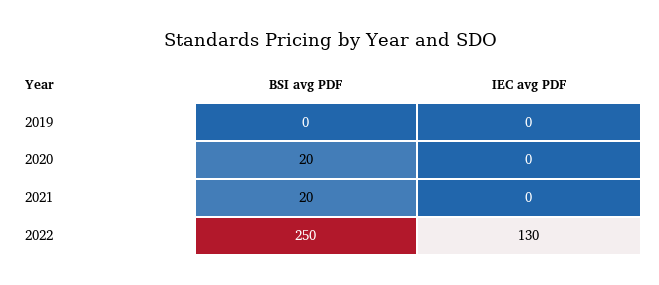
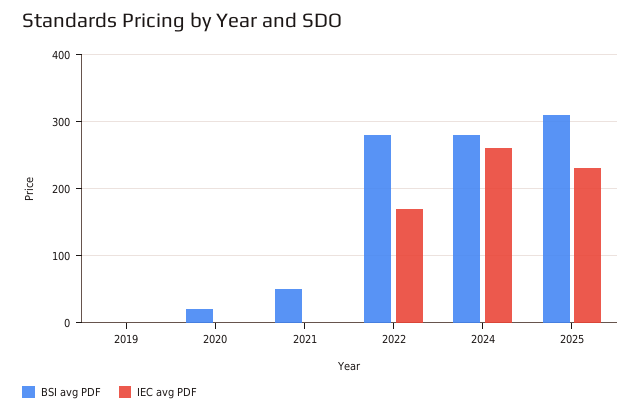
BSI avg PDF, 2021: 20 -> 50
BSI avg PDF, 2022: 250 -> 280
IEC avg PDF, 2022: 130 -> 170
BSI avg PDF, 2024: none -> 280
IEC avg PDF, 2024: none -> 260
BSI avg PDF, 2025: none -> 310
IEC avg PDF, 2025: none -> 230

